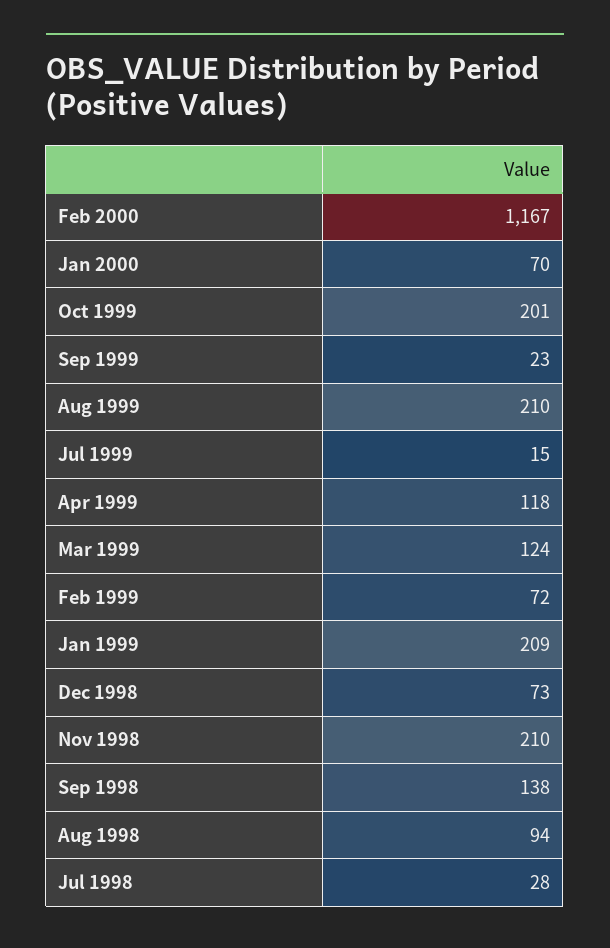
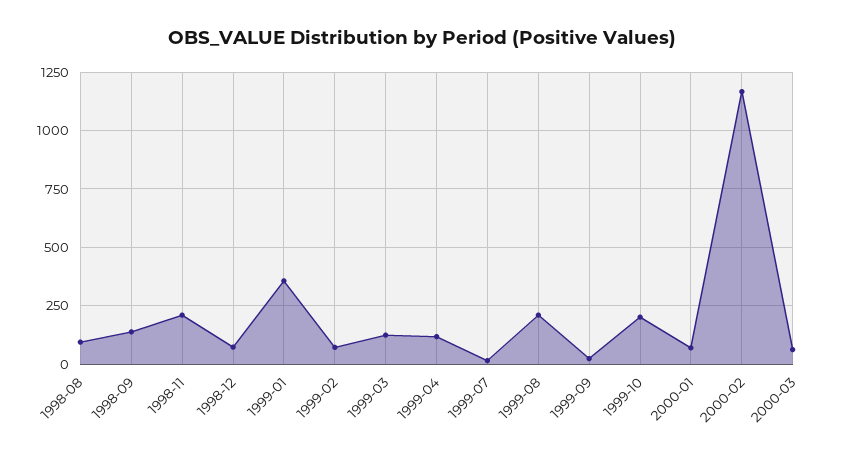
Jan 1999: 209 -> 350
Jul 1998: 28 -> none
2000-03: none -> 50

